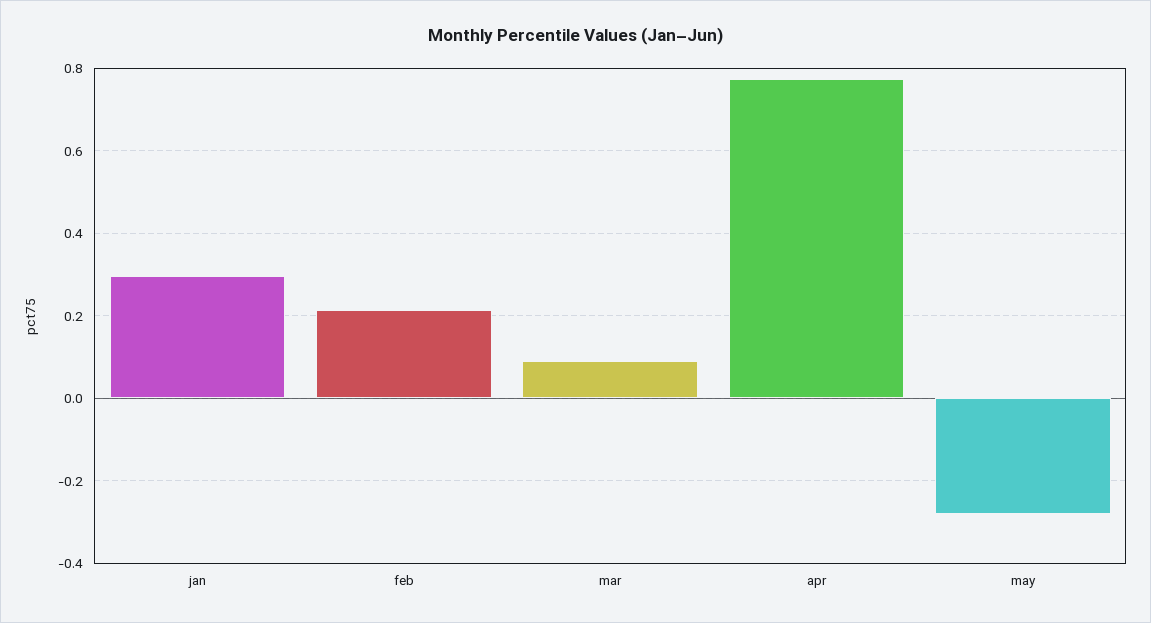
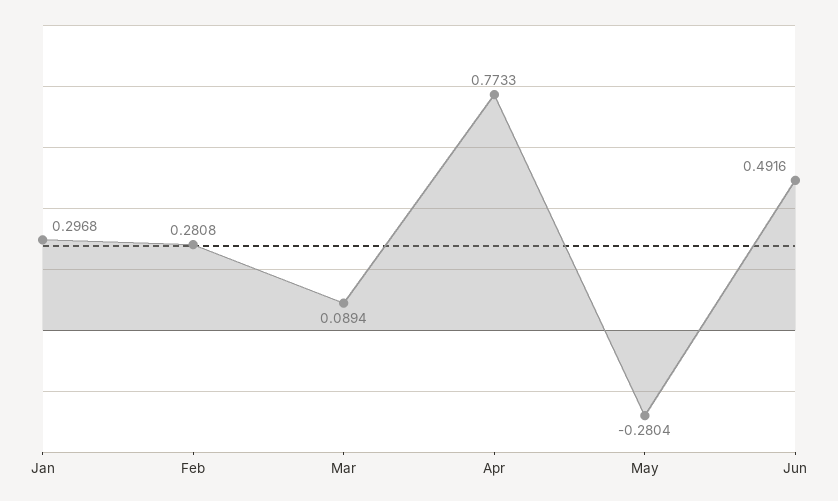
feb: 0.22 -> 0.2808
Jun: none -> 0.4916

